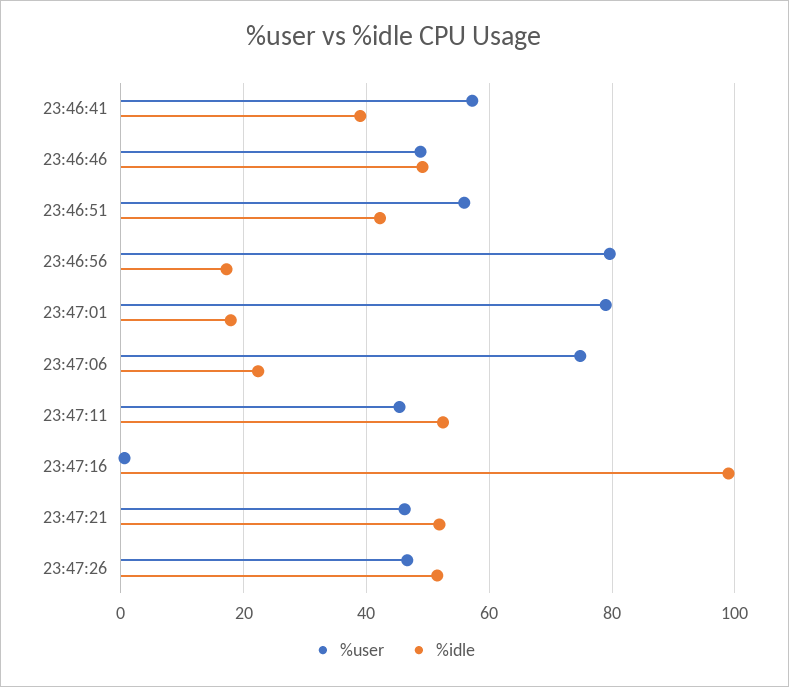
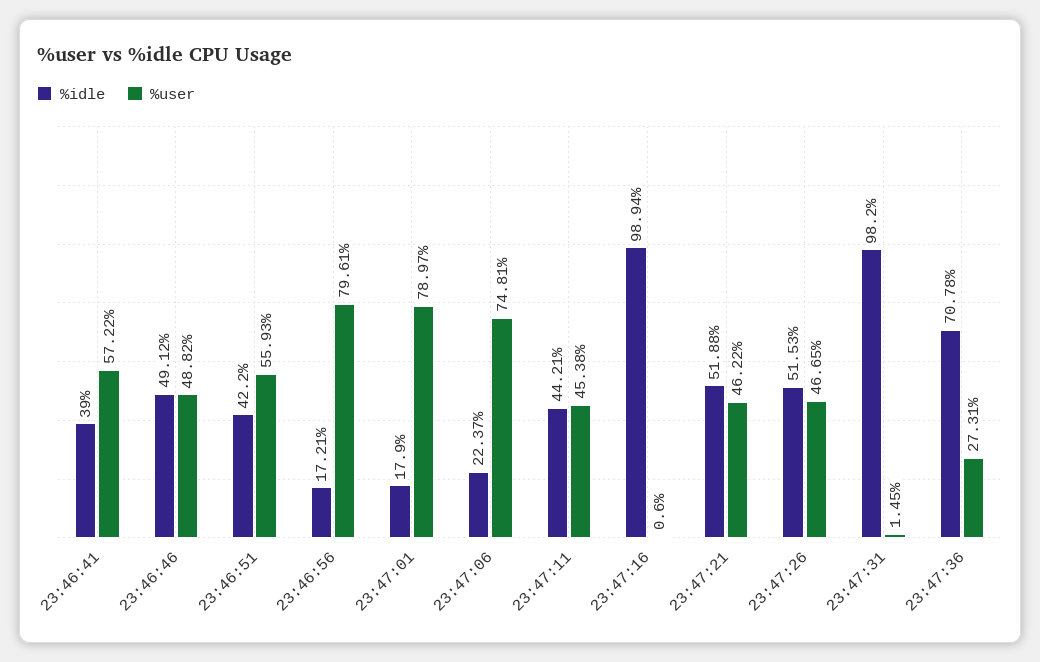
%idle, 23:47:11: 52 -> 44.21
%idle, 23:47:31: none -> 98.2
%user, 23:47:31: none -> 1.45
%idle, 23:47:36: none -> 70.78
%user, 23:47:36: none -> 27.31

